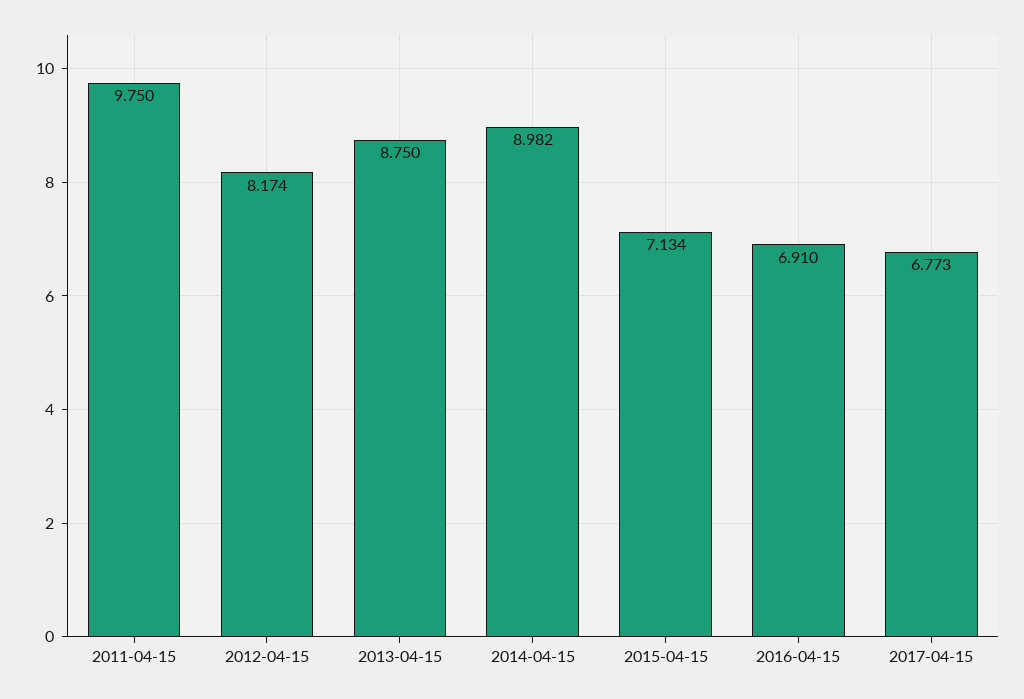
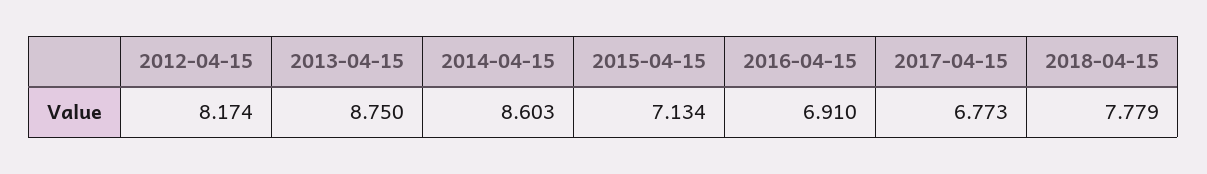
2011-04-15: 9.75 -> none
2014-04-15: 8.982 -> 8.603
2018-04-15: none -> 7.779

